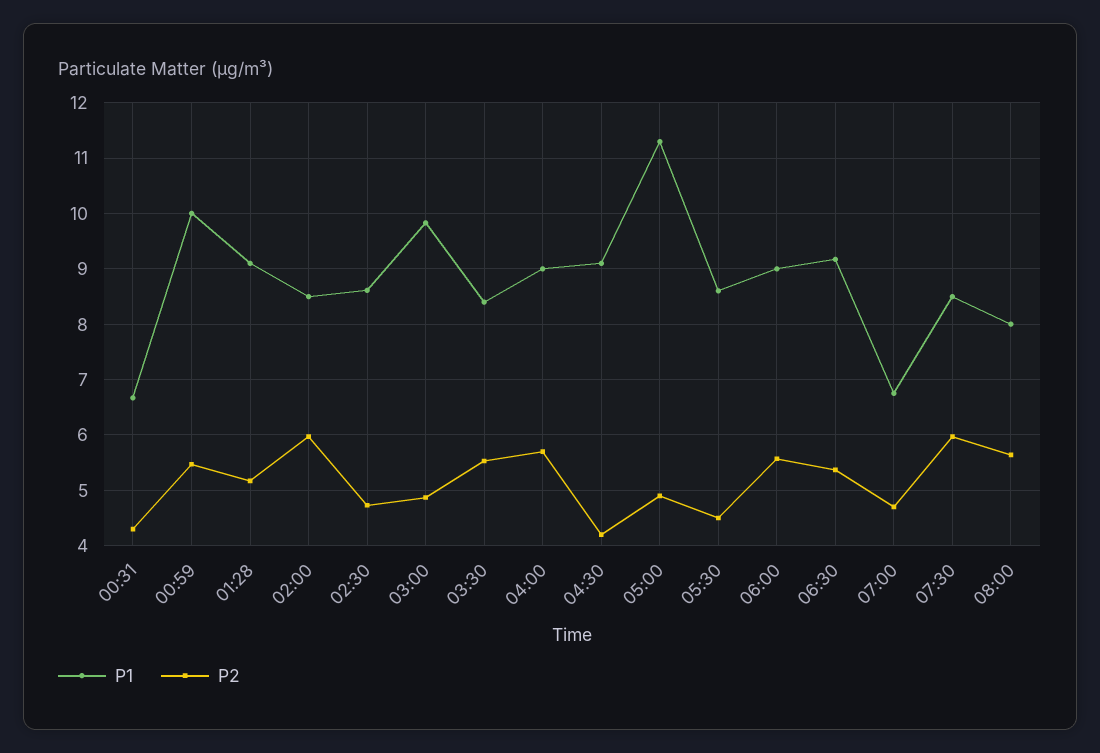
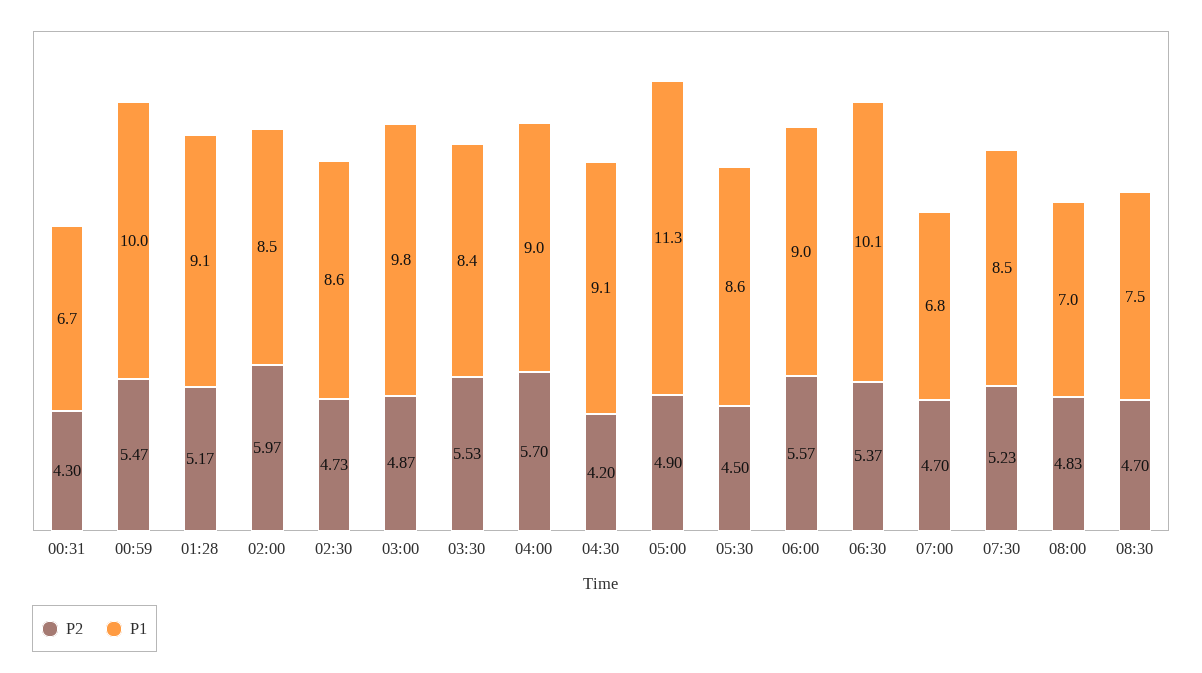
P1, 06:30: 9.2 -> 10.1
P2, 07:30: 6 -> 5.23
P1, 08:00: 8 -> 7
P2, 08:00: 5.6 -> 4.83
P2, 08:30: none -> 4.7
P1, 08:30: none -> 7.5

